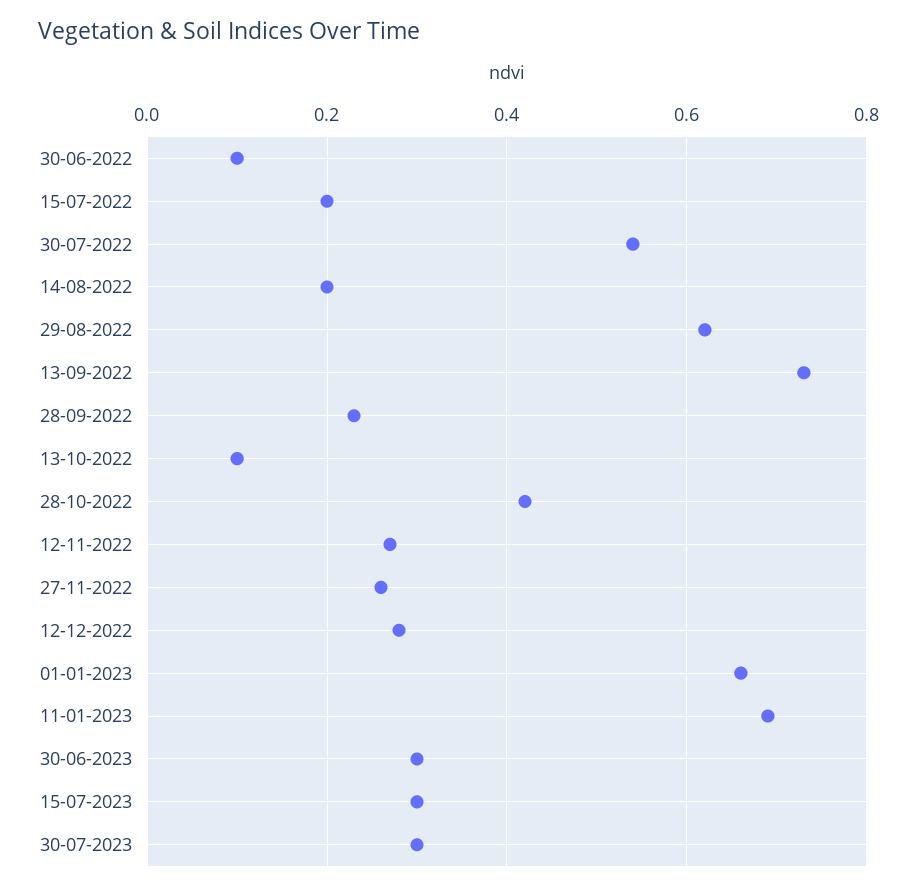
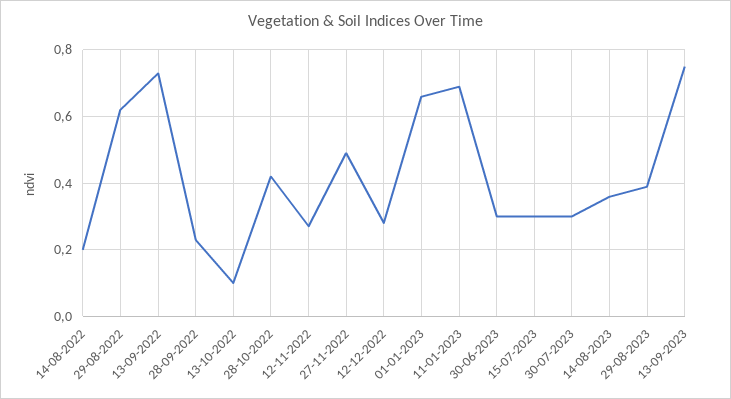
30-06-2022: 0.1 -> none
15-07-2022: 0.2 -> none
30-07-2022: 0.55 -> none
27-11-2022: 0.25 -> 0.5
14-08-2023: none -> 0.35
29-08-2023: none -> 0.4
13-09-2023: none -> 0.75

